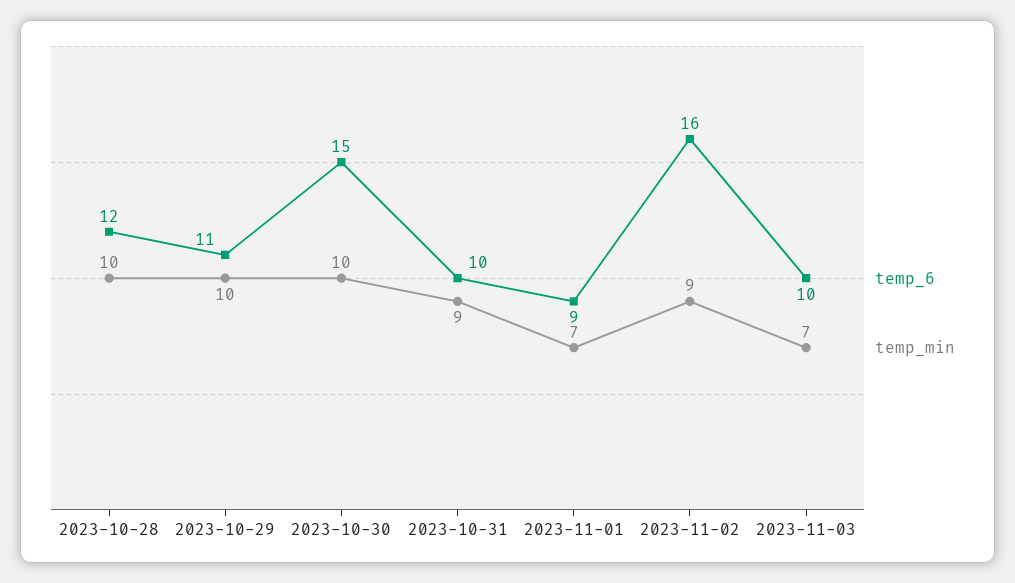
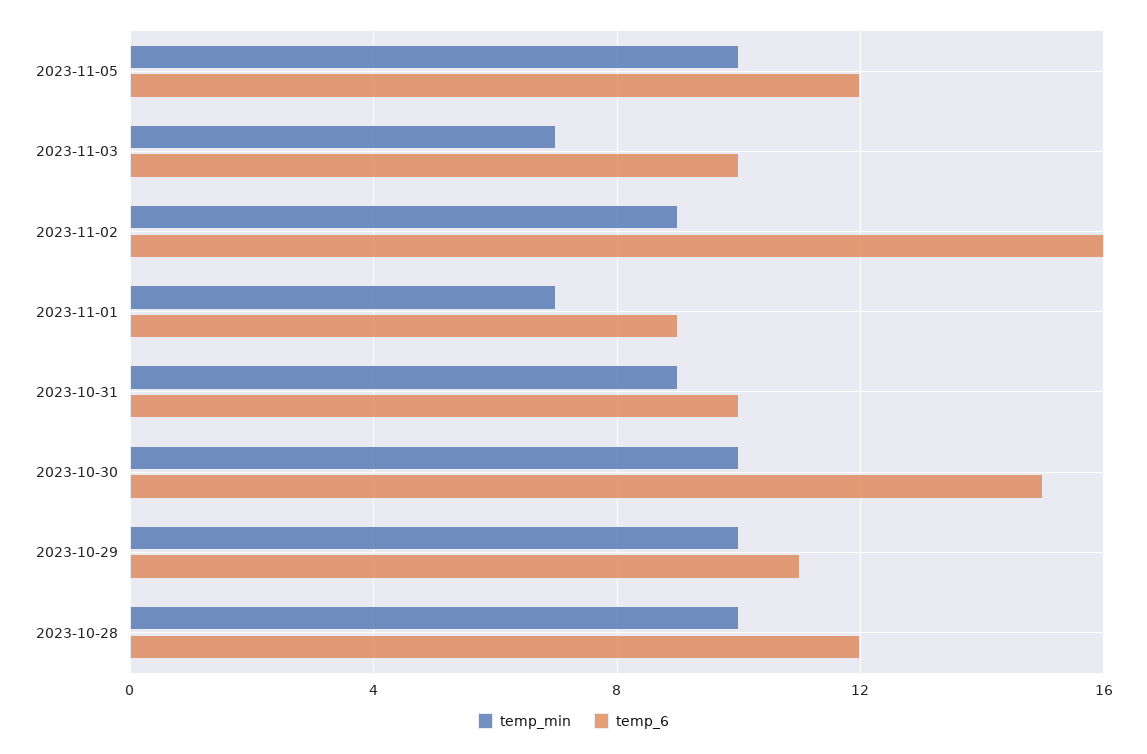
temp_min, 2023-11-05: none -> 10
temp_6, 2023-11-05: none -> 12

